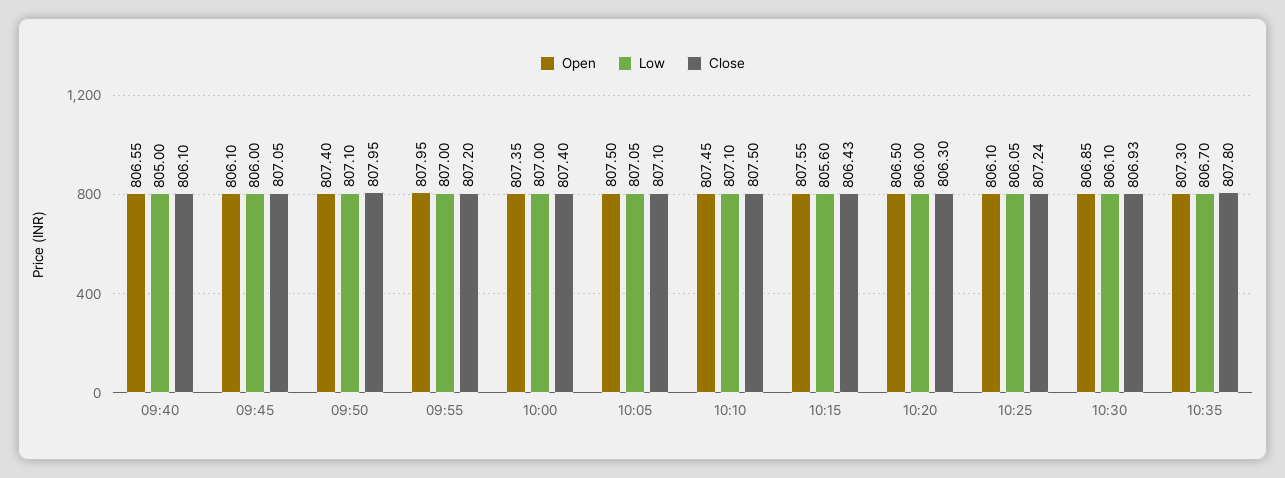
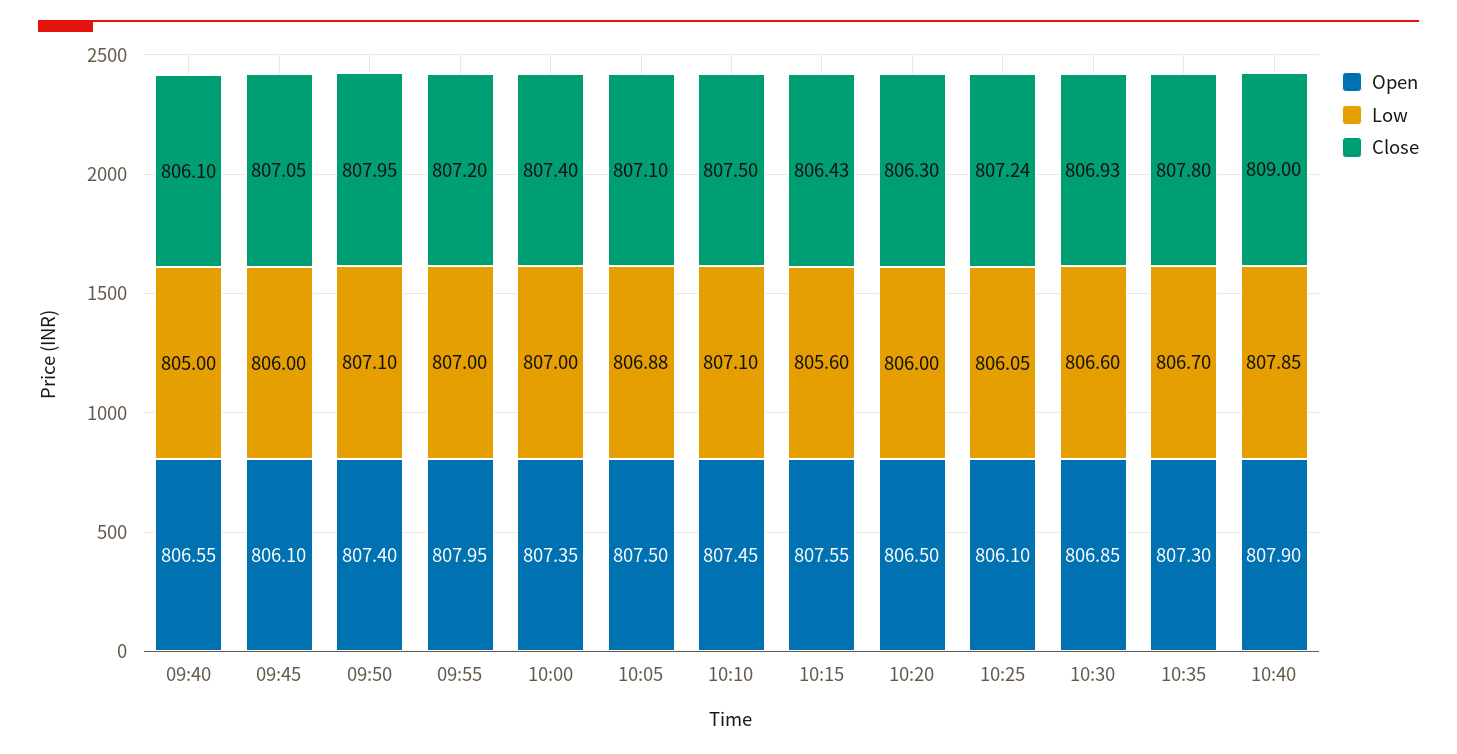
Low, 10:05: 807.05 -> 806.88
Low, 10:30: 806.1 -> 806.6
Open, 10:40: none -> 807.9
Low, 10:40: none -> 807.85
Close, 10:40: none -> 809

